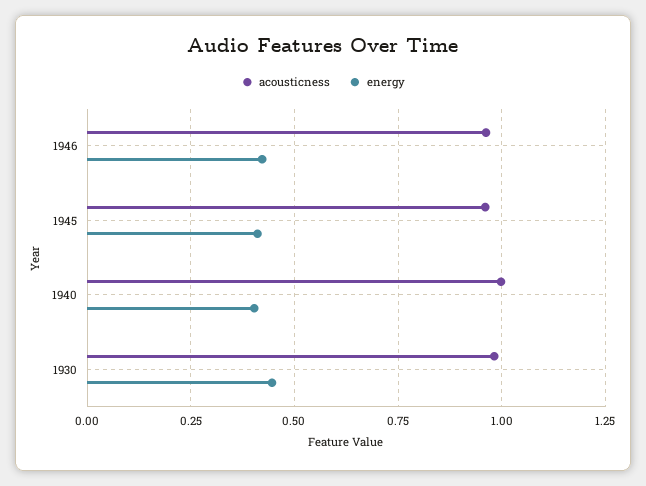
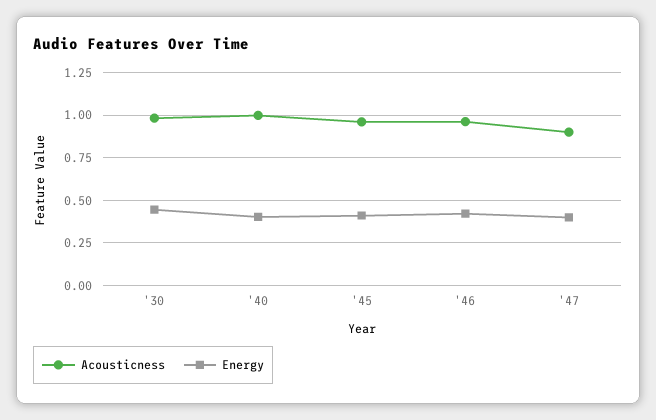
acousticness, '47: none -> 0.9
energy, '47: none -> 0.4

